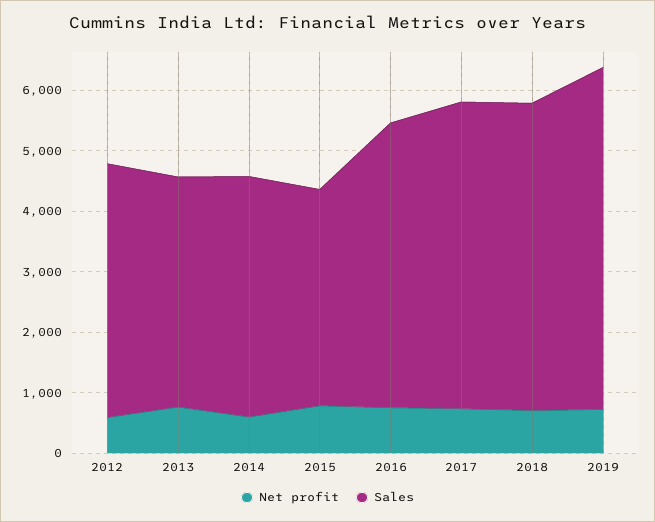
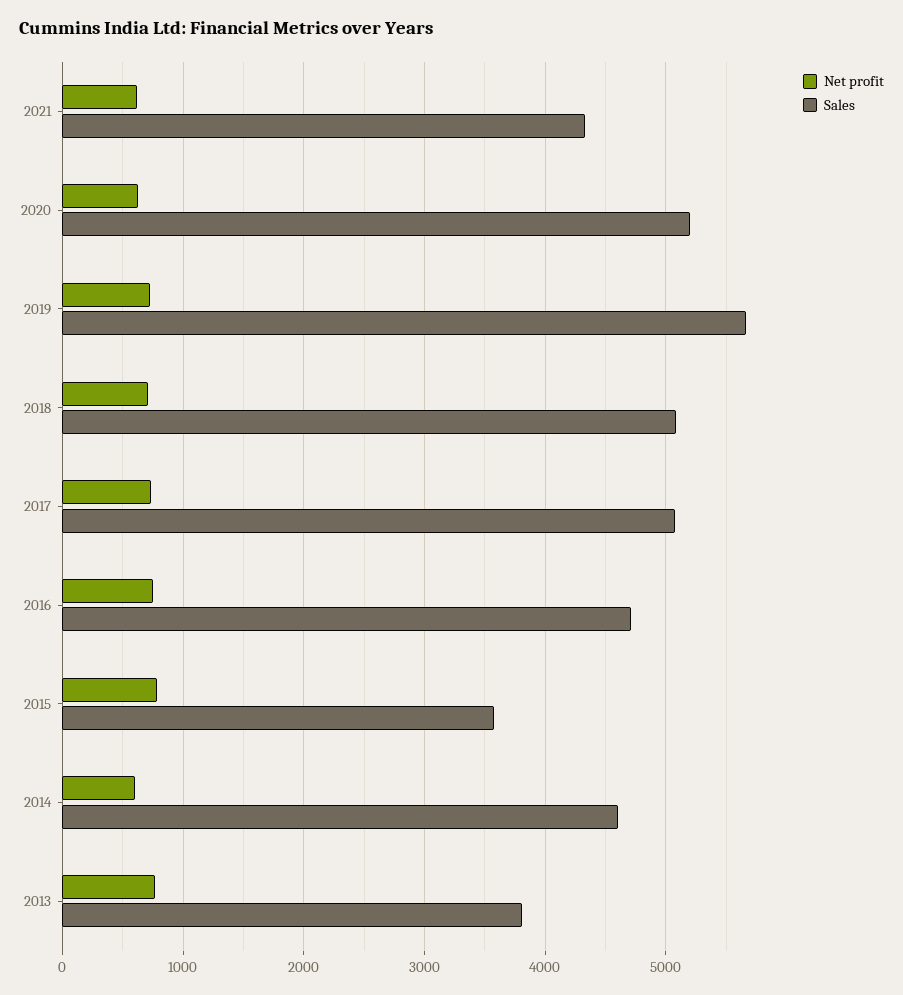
Net profit, 2012: 600 -> none
Sales, 2012: 4200 -> none
Sales, 2014: 4000 -> 4600
Net profit, 2021: none -> 600
Sales, 2021: none -> 4300
Net profit, 2020: none -> 600
Sales, 2020: none -> 5200

